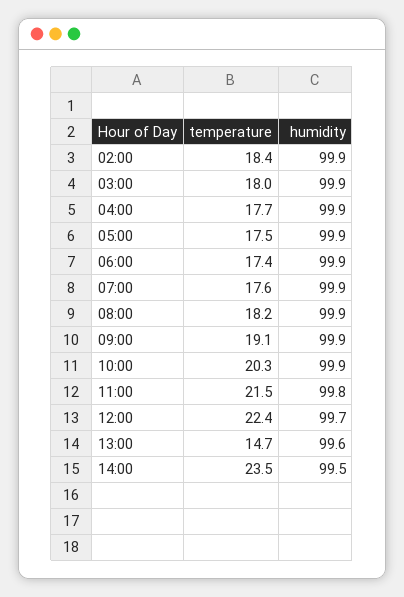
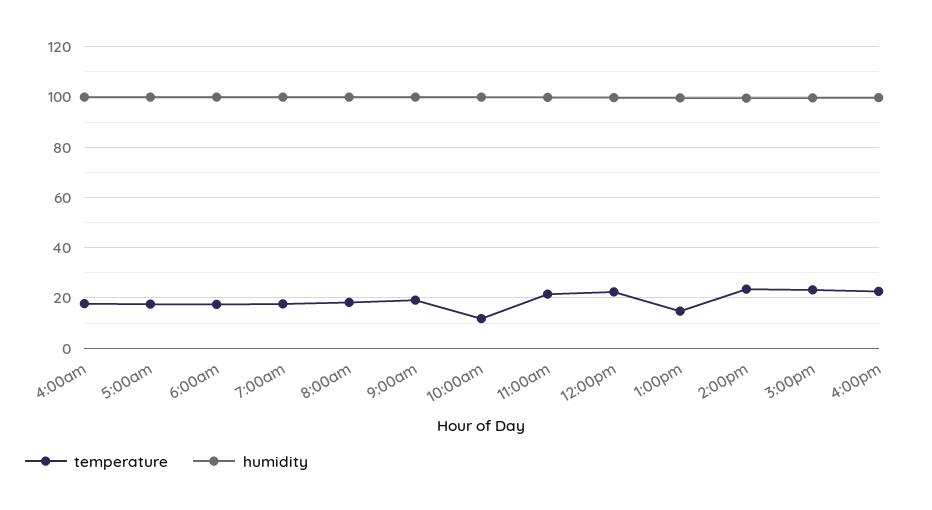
temperature, 02:00: 18.4 -> none
humidity, 02:00: 99.9 -> none
temperature, 03:00: 18 -> none
humidity, 03:00: 99.9 -> none
temperature, 10:00: 20.3 -> 12.5
temperature, 3:00pm: none -> 22.5
humidity, 3:00pm: none -> 100
temperature, 4:00pm: none -> 22.5
humidity, 4:00pm: none -> 100

